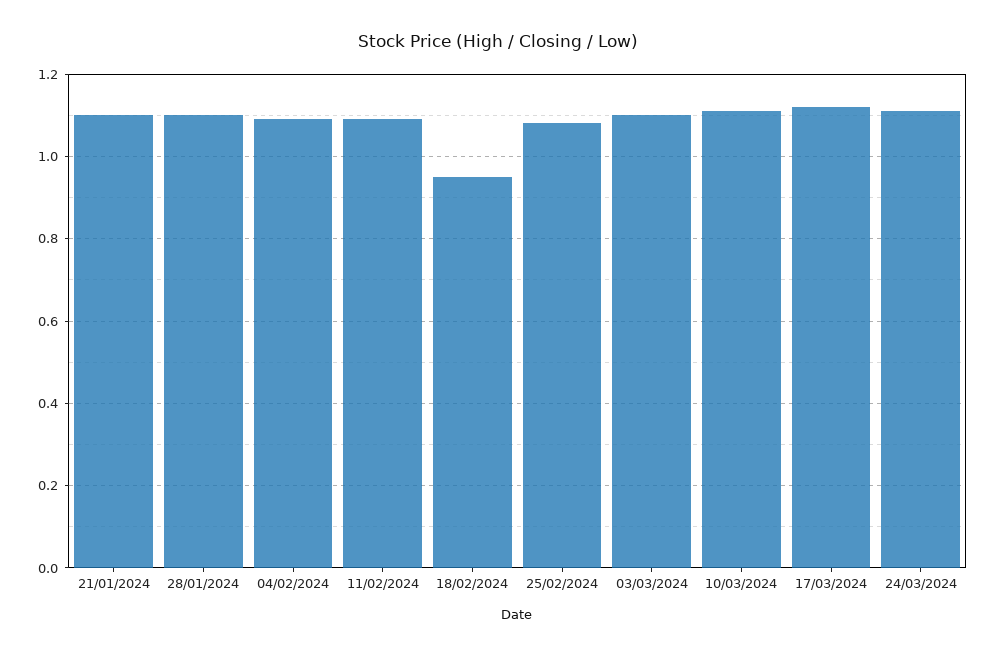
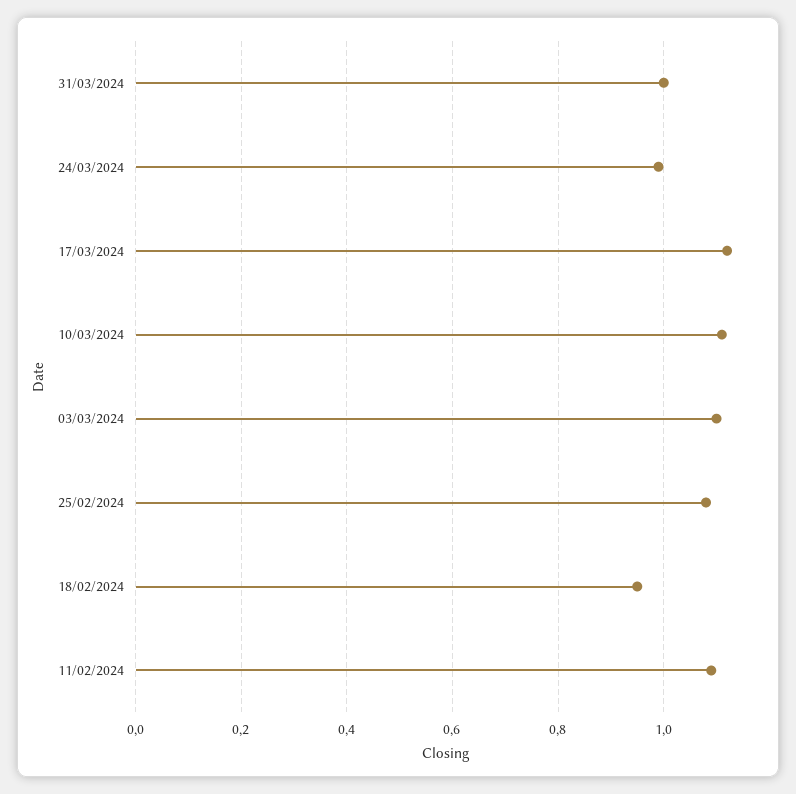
21/01/2024: 1.1 -> none
28/01/2024: 1.1 -> none
04/02/2024: 1.1 -> none
24/03/2024: 1.1 -> 1
31/03/2024: none -> 1

